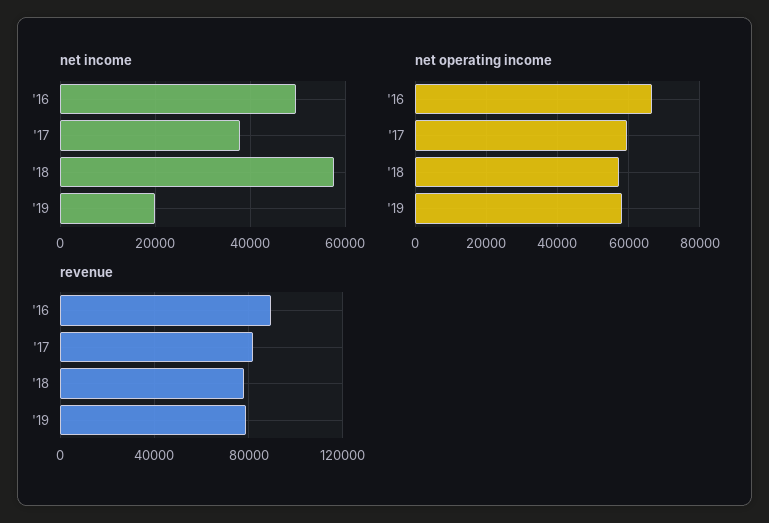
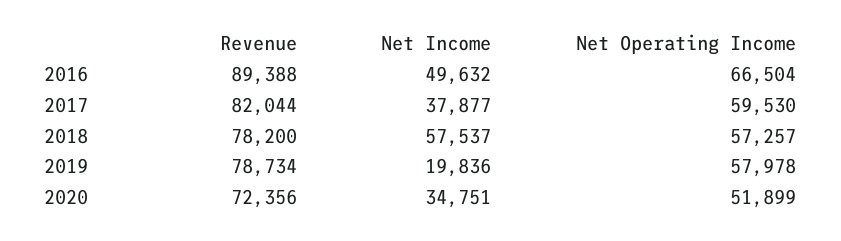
revenue, 2020: none -> 72356
net income, 2020: none -> 34751
net operating income, 2020: none -> 51899

